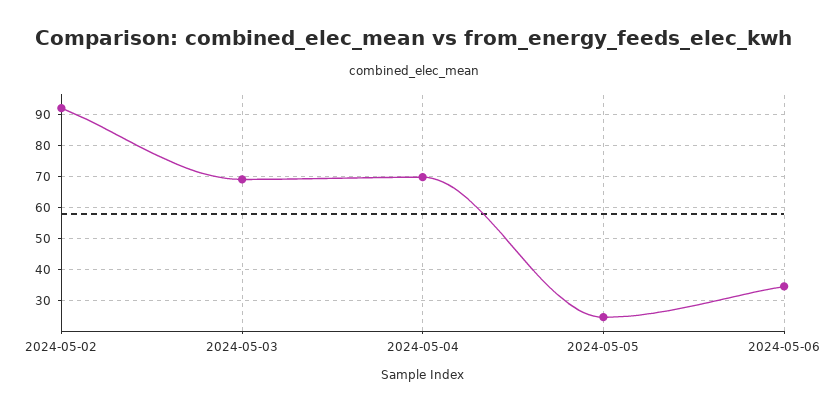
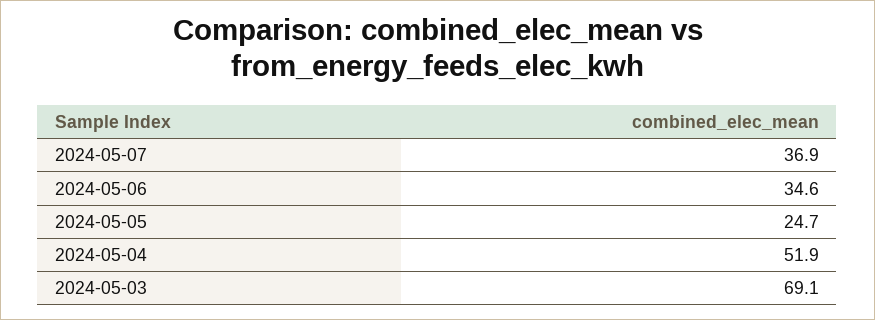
2024-05-02: 92 -> none
2024-05-04: 70 -> 51.9
2024-05-07: none -> 36.9

